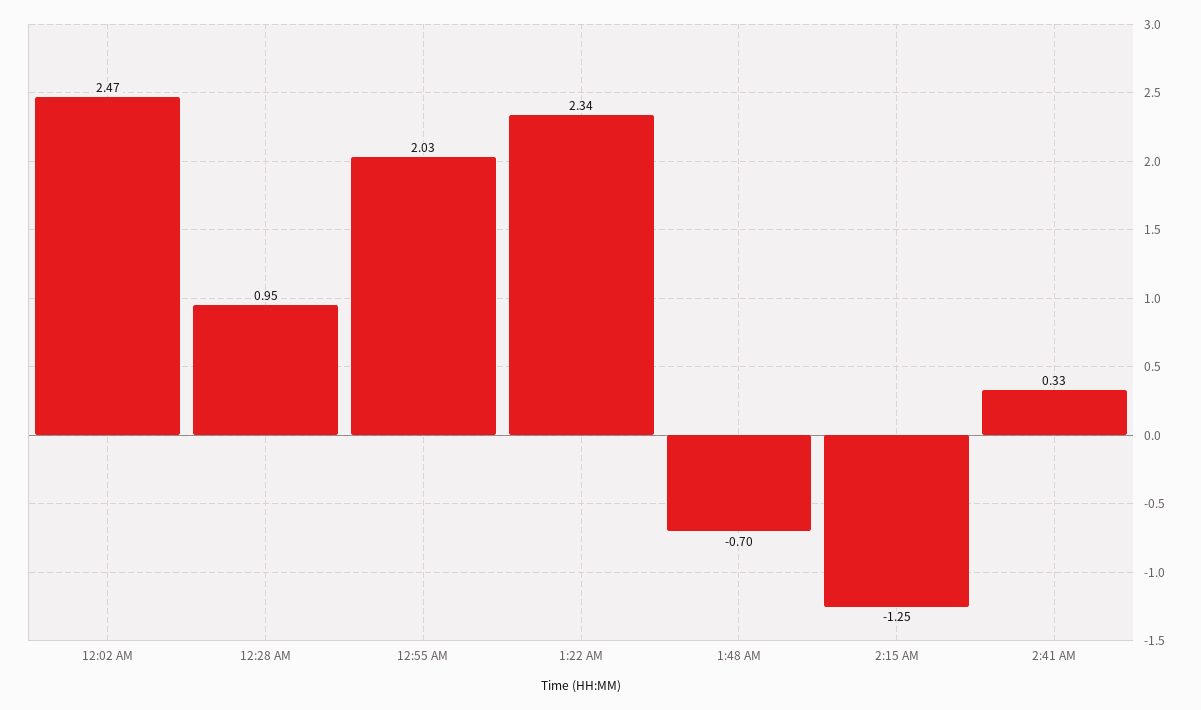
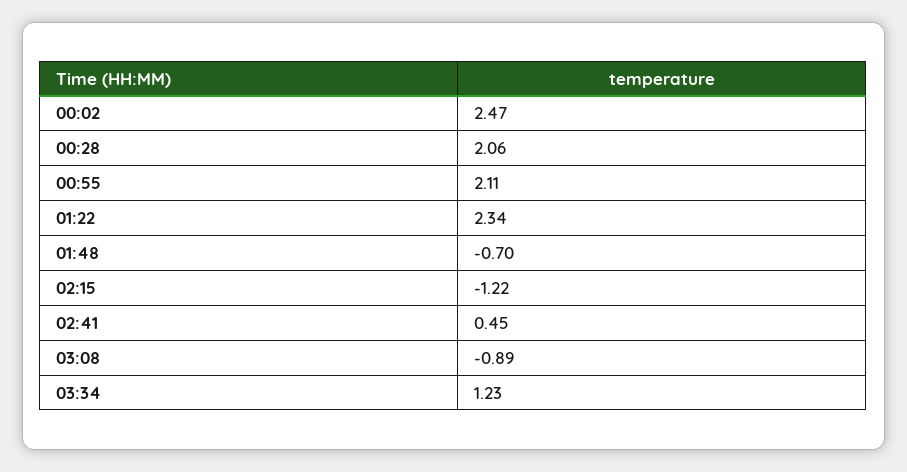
12:28 AM: 0.95 -> 2.06
12:55 AM: 2.03 -> 2.11
2:15 AM: -1.25 -> -1.22
2:41 AM: 0.33 -> 0.45
03:08: none -> -0.89
03:34: none -> 1.23

